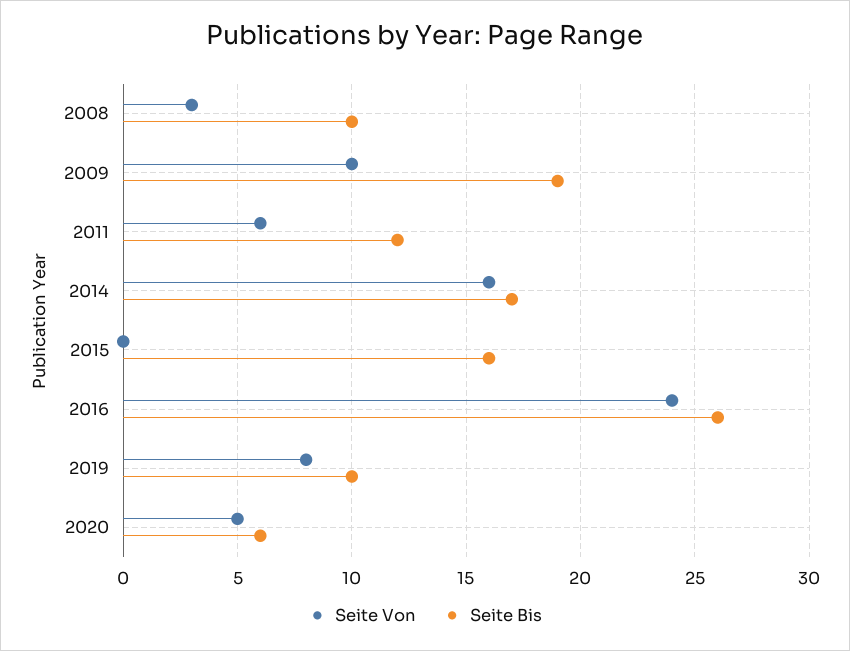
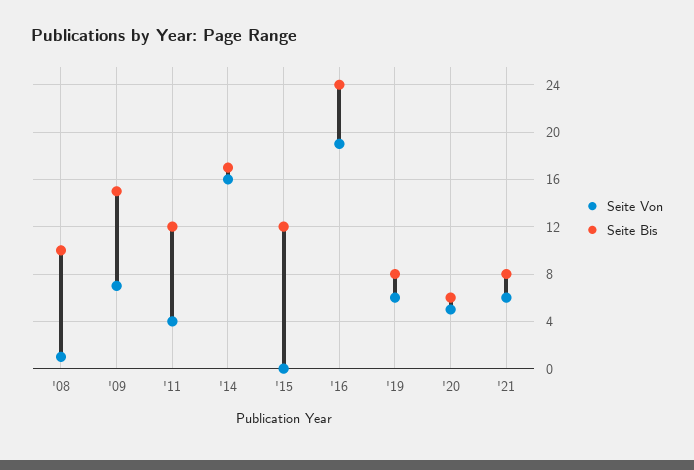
Seite Von, 2008: 3 -> 1
Seite Von, 2009: 10 -> 7
Seite Bis, 2009: 19 -> 15
Seite Von, 2011: 6 -> 4
Seite Bis, 2015: 16 -> 12
Seite Von, 2016: 24 -> 19
Seite Bis, 2016: 26 -> 24
Seite Von, 2019: 8 -> 6
Seite Bis, 2019: 10 -> 8
Seite Von, '21: none -> 6
Seite Bis, '21: none -> 8

